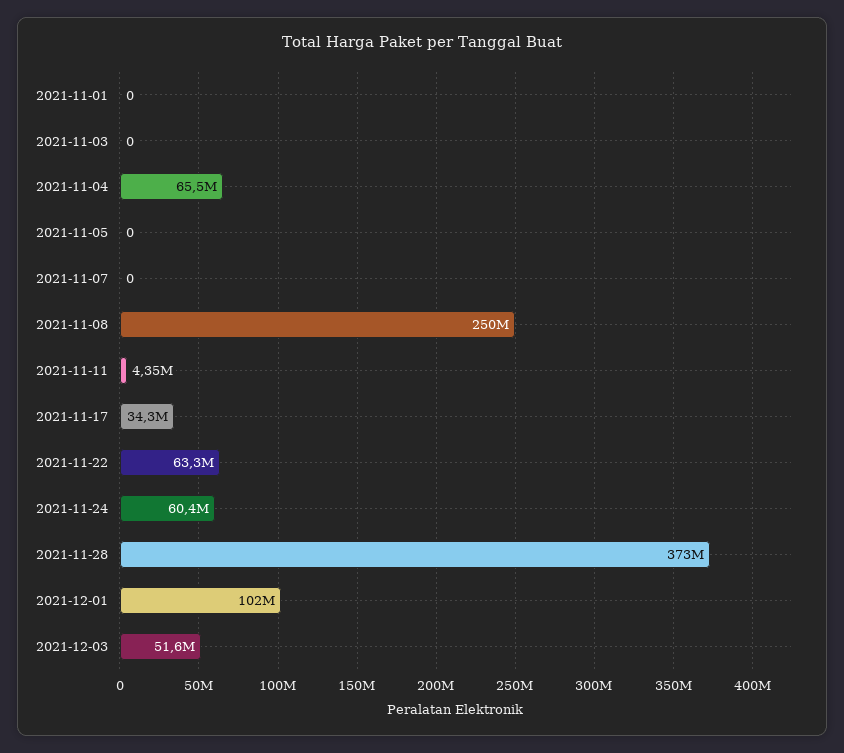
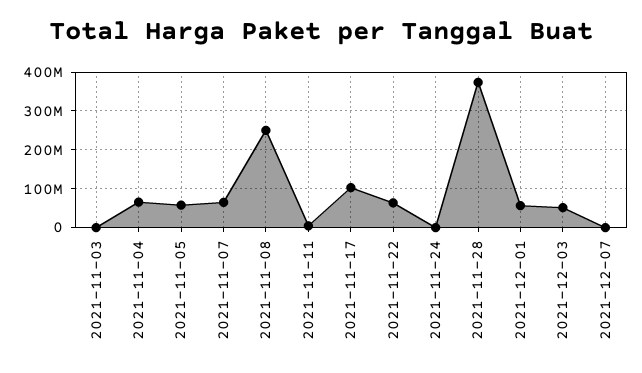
2021-11-01: 0 -> none
2021-11-05: 0 -> 60000000
2021-11-07: 0 -> 60000000
2021-11-17: 34300000 -> 100000000
2021-11-24: 60400000 -> 0
2021-12-01: 102000000 -> 60000000
2021-12-07: none -> 0

